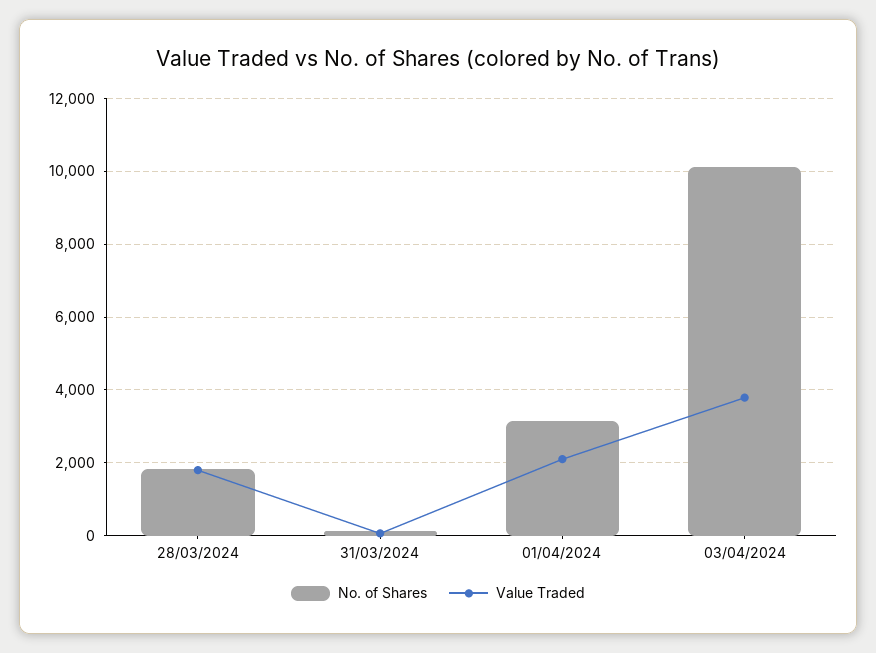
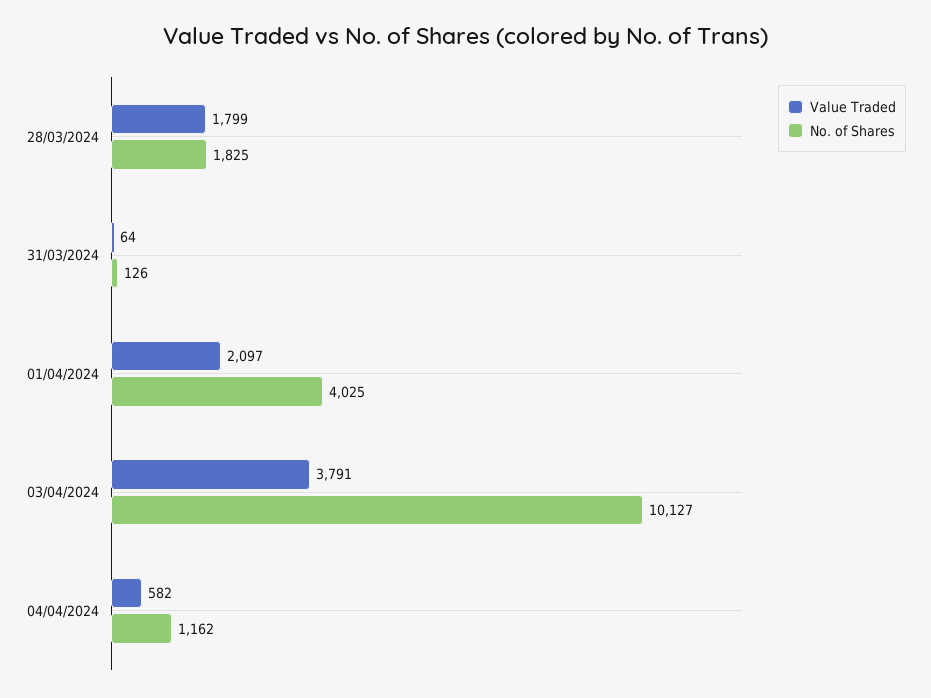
No. of Shares, 01/04/2024: 3200 -> 4025
Value Traded, 04/04/2024: none -> 582
No. of Shares, 04/04/2024: none -> 1162

